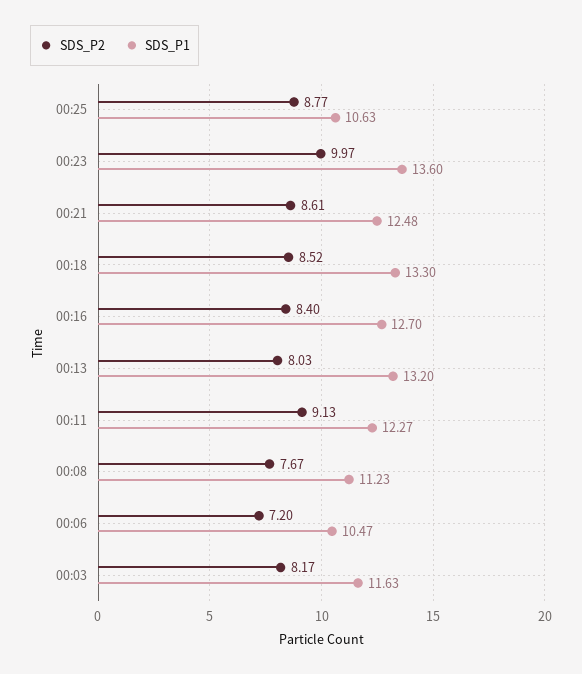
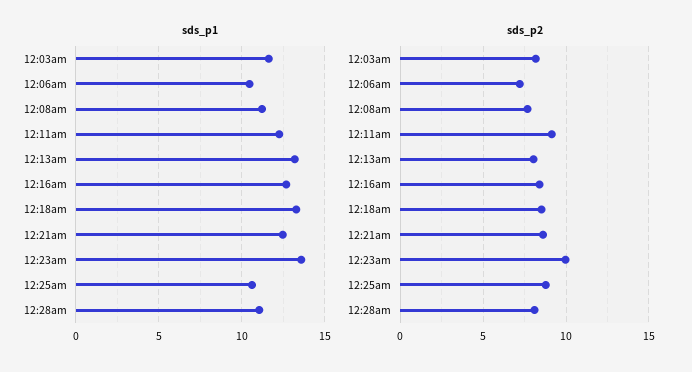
SDS_P1, 12:28am: none -> 11
SDS_P2, 12:28am: none -> 8

